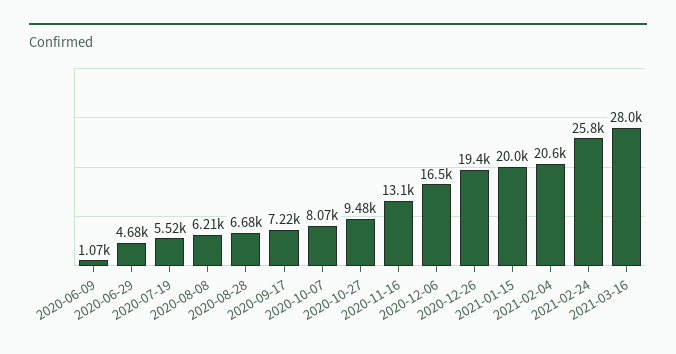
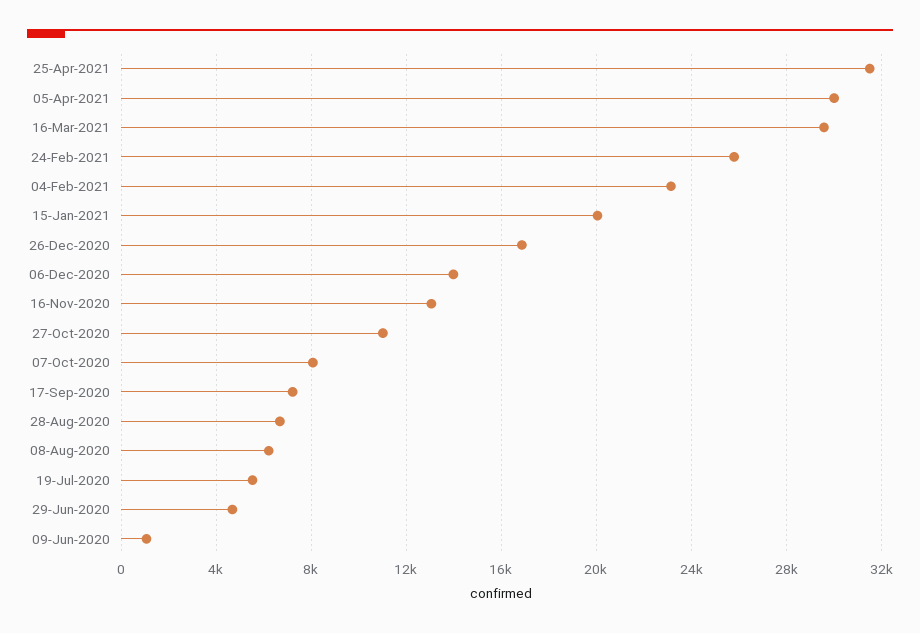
2020-10-27: 9480 -> 11000
2020-12-06: 16500 -> 14000
2020-12-26: 19400 -> 17000
2021-02-04: 20600 -> 23000
2021-03-16: 28000 -> 29500
25-Apr-2021: none -> 31500
05-Apr-2021: none -> 30000

